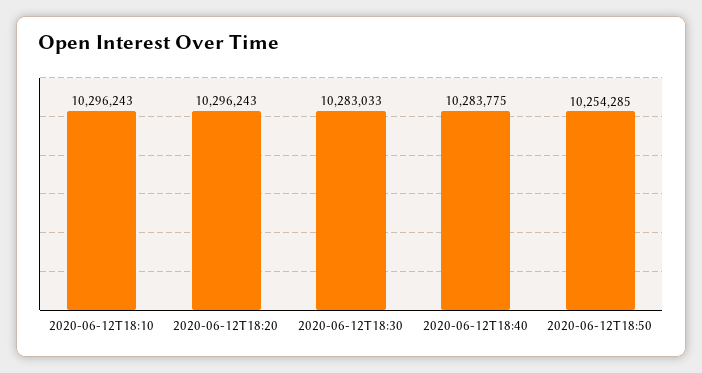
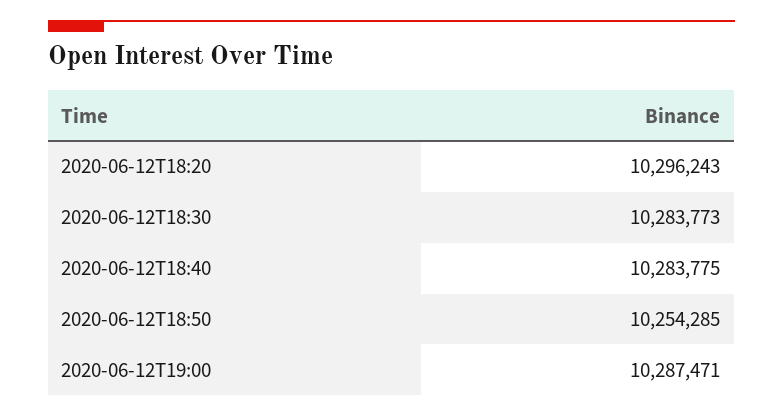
2020-06-12T18:10: 10296243 -> none
2020-06-12T18:30: 10283033 -> 10283773
2020-06-12T19:00: none -> 10287471

